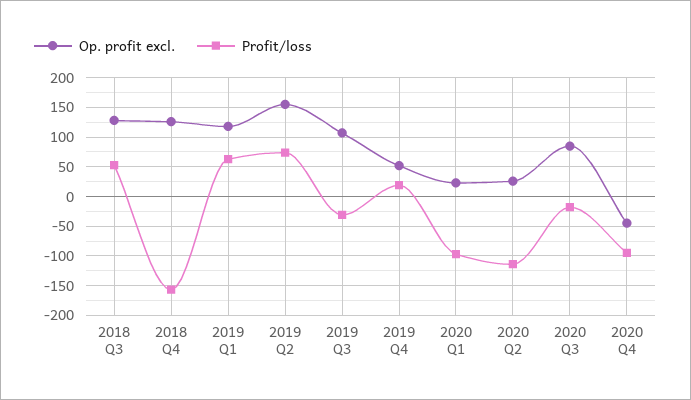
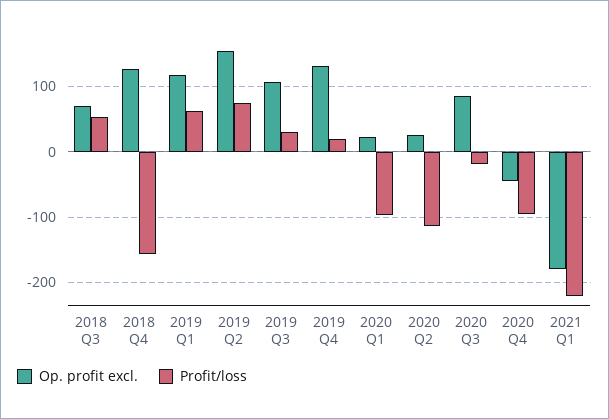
Op. profit excl., 2018 Q3: 125 -> 70
Profit/loss, 2019 Q3: -25 -> 30
Op. profit excl., 2019 Q4: 50 -> 130
Op. profit excl., 2021 Q1: none -> -180
Profit/loss, 2021 Q1: none -> -220

